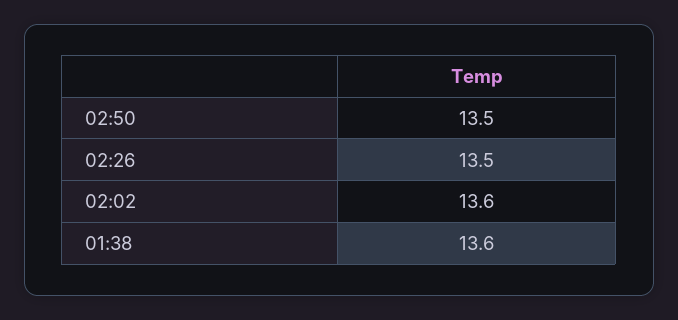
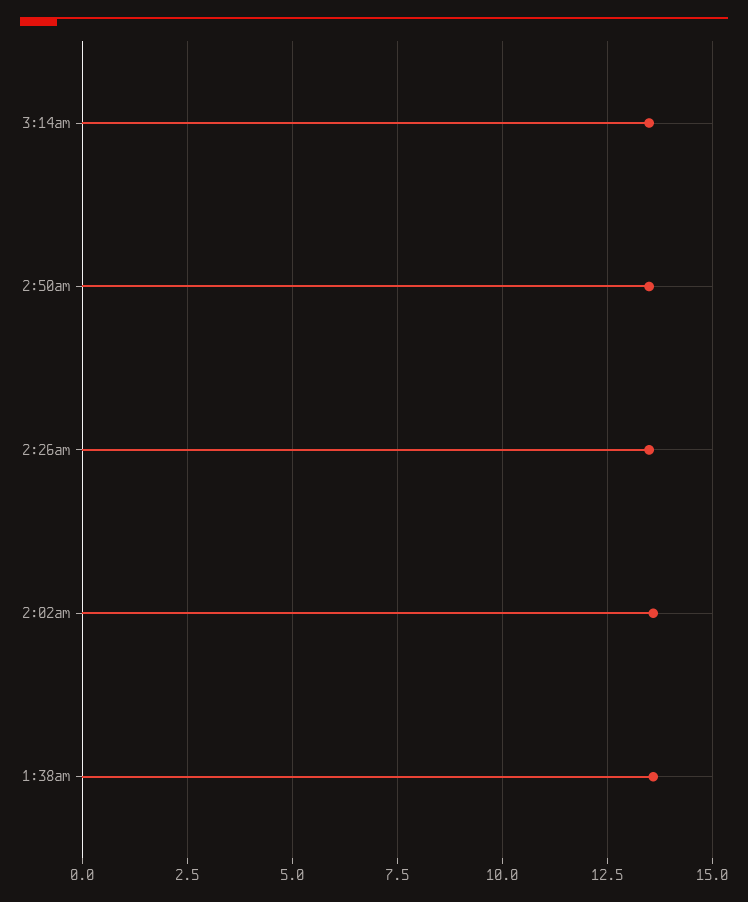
3:14am: none -> 13.5

